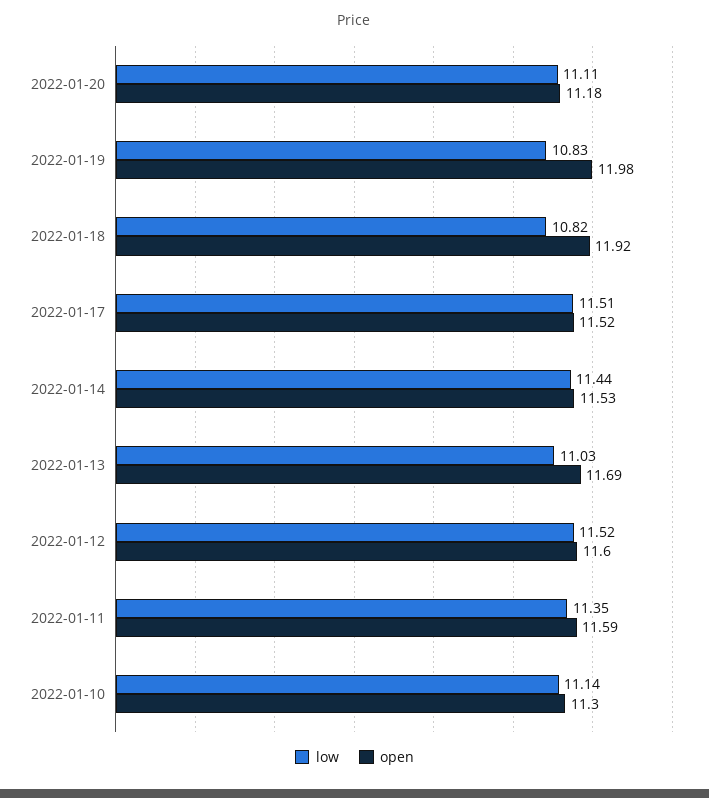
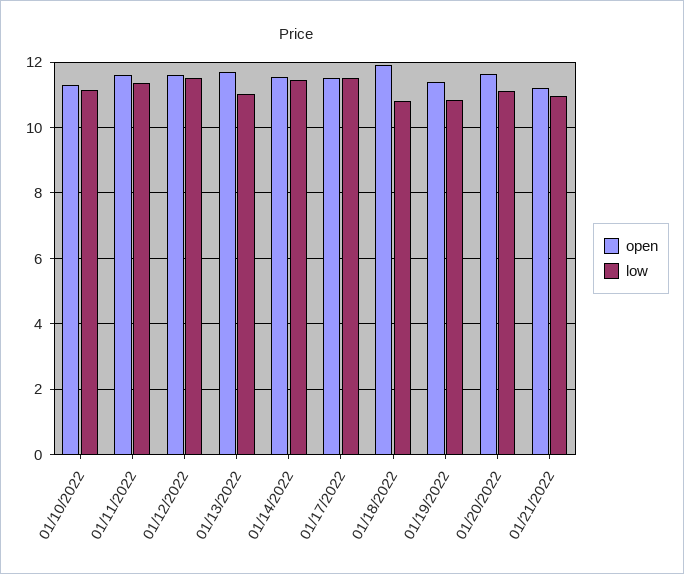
open, 2022-01-20: 11.18 -> 11.6
open, 2022-01-19: 11.98 -> 11.4
open, 01/21/2022: none -> 11.2
low, 01/21/2022: none -> 11

